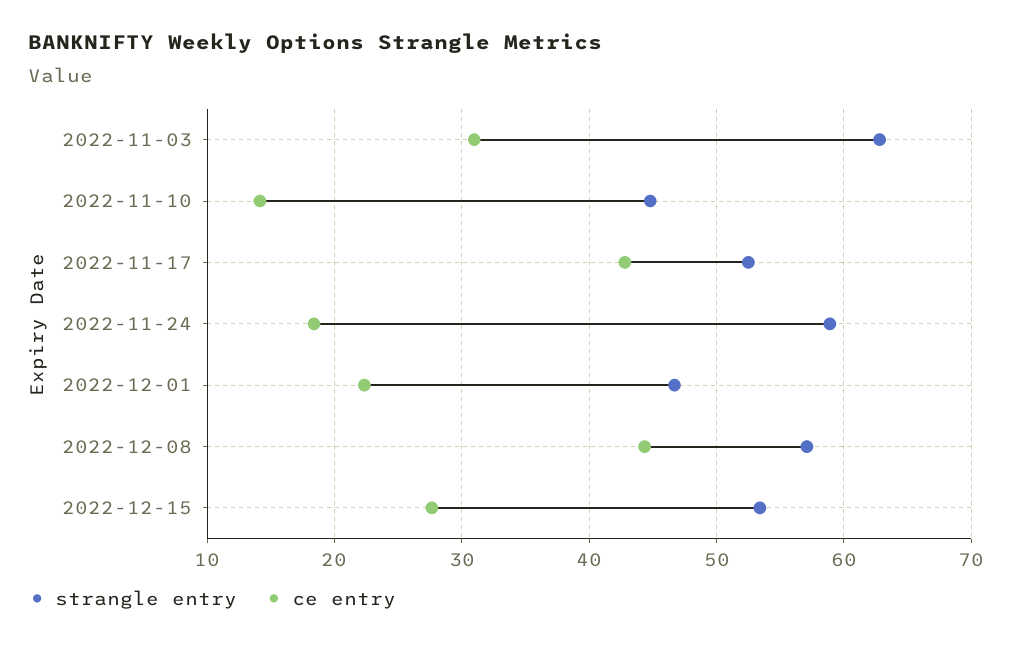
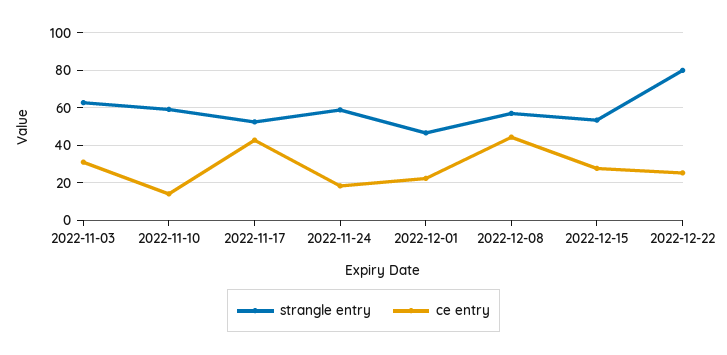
strangle entry, 2022-11-10: 45 -> 60
strangle entry, 2022-12-22: none -> 80
ce entry, 2022-12-22: none -> 25

